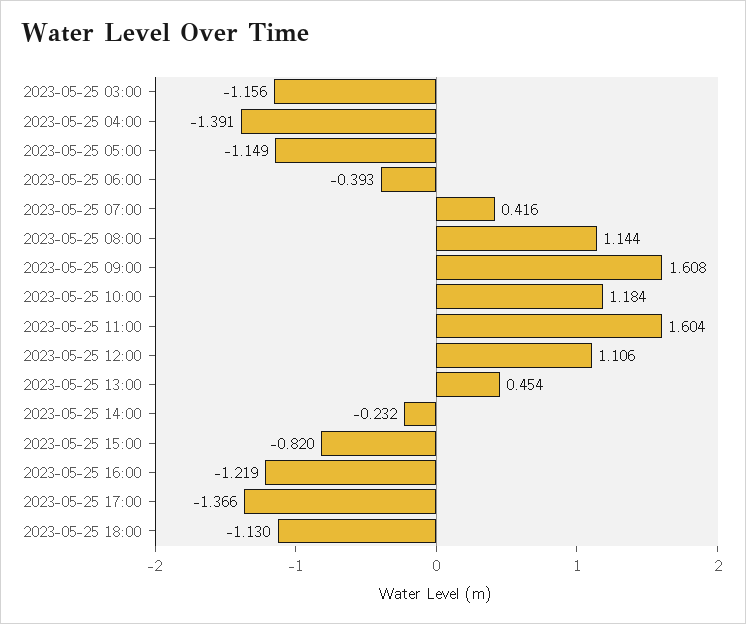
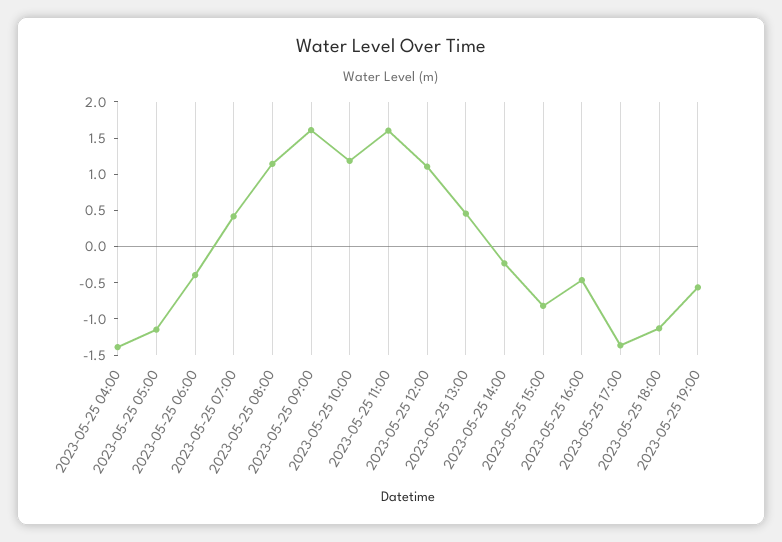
2023-05-25 03:00: -1.156 -> none
2023-05-25 16:00: -1.219 -> -0.5
2023-05-25 19:00: none -> -0.5

